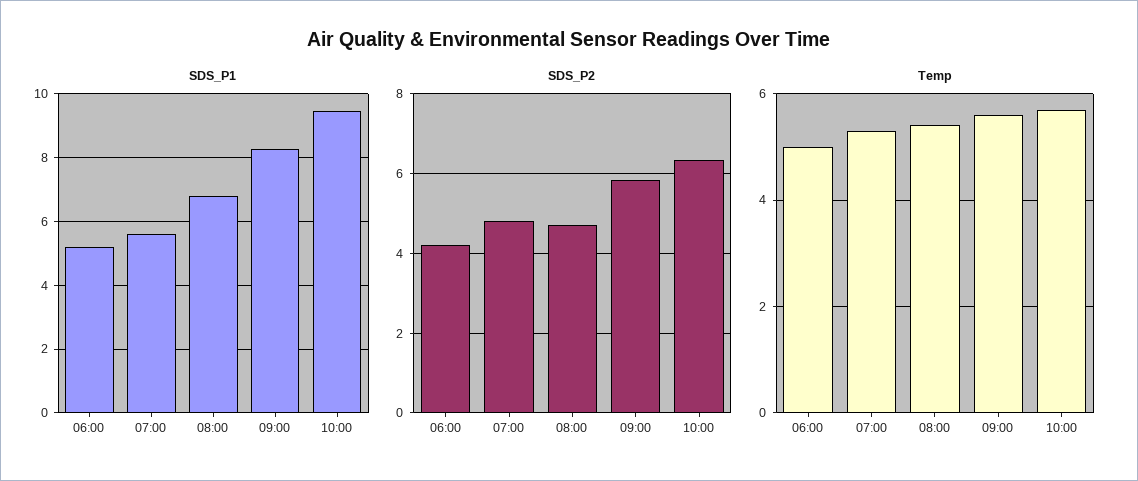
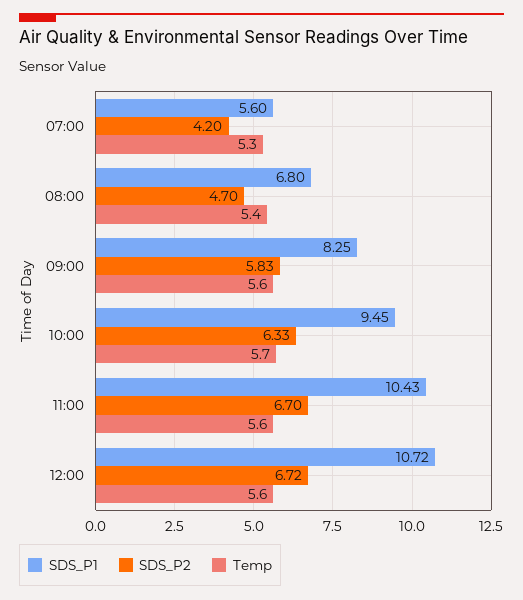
SDS_P1, 06:00: 5.2 -> none
SDS_P2, 06:00: 4.2 -> none
SDS_P2, 07:00: 4.8 -> 4.2
Temp, 06:00: 5 -> none
SDS_P1, 11:00: none -> 10.43
SDS_P2, 11:00: none -> 6.7
Temp, 11:00: none -> 5.6
SDS_P1, 12:00: none -> 10.72
SDS_P2, 12:00: none -> 6.72
Temp, 12:00: none -> 5.6

